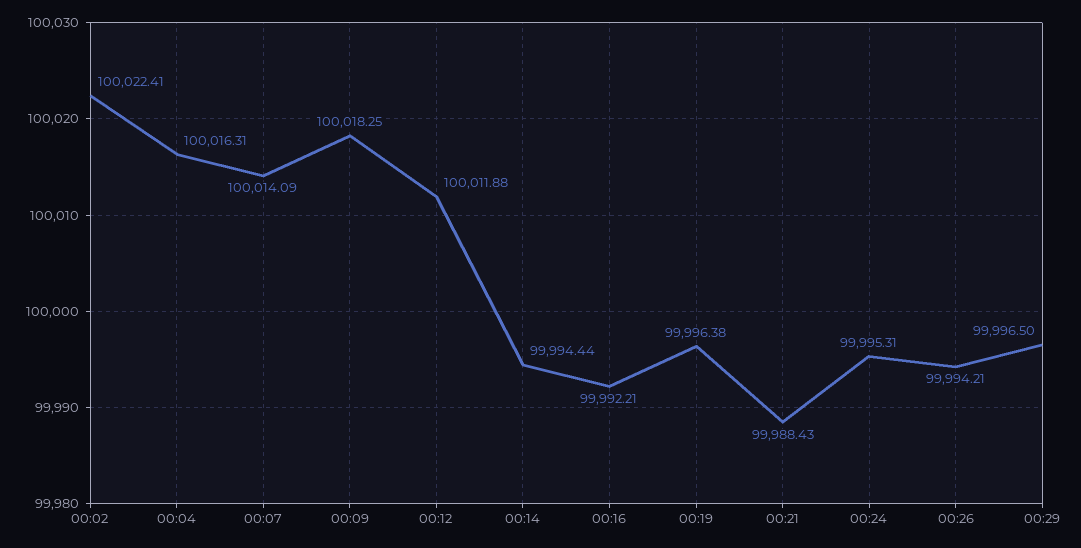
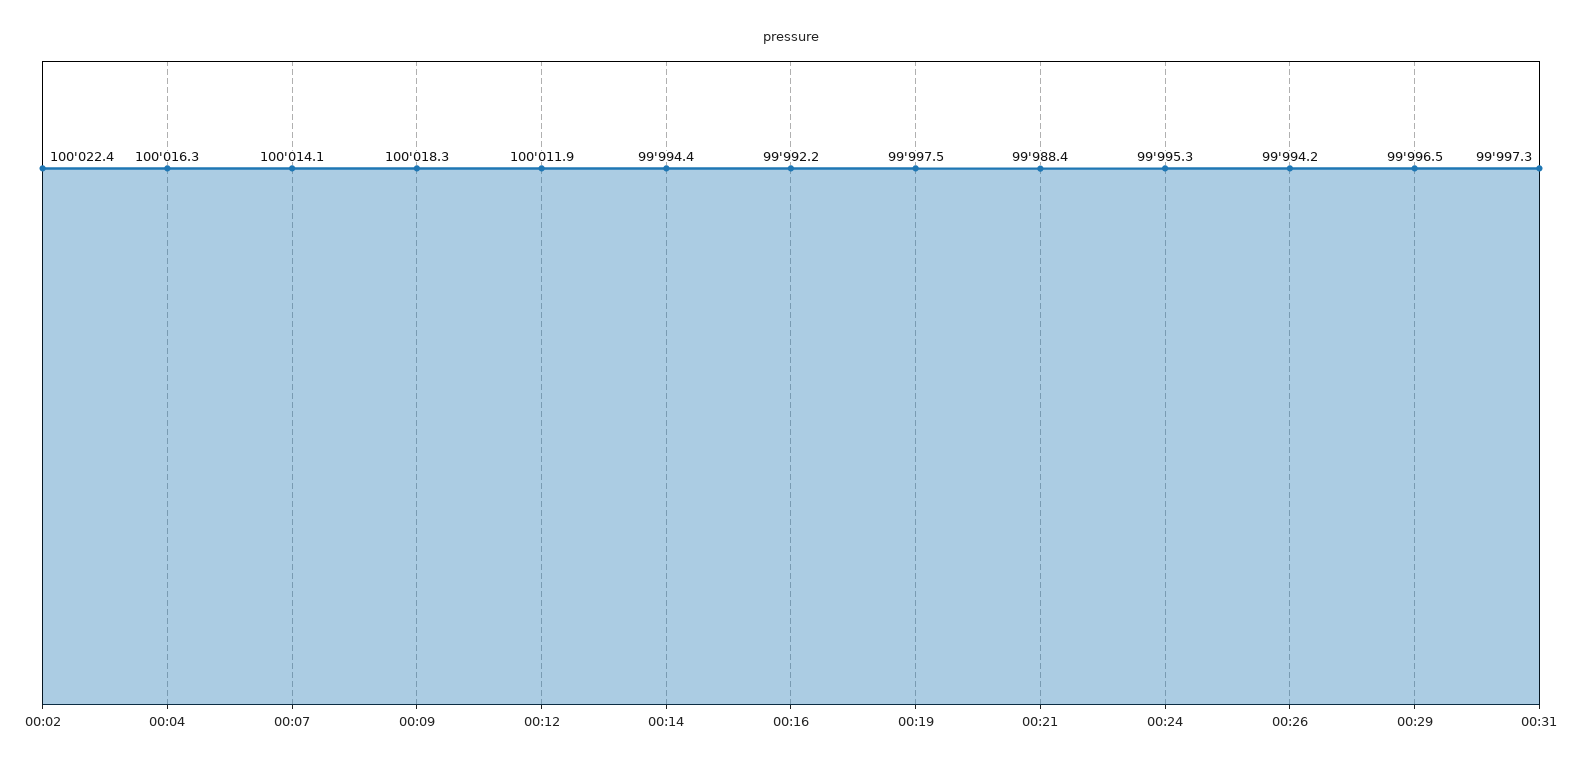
00:19: 99996.38 -> 99997.5
00:31: none -> 99997.3

